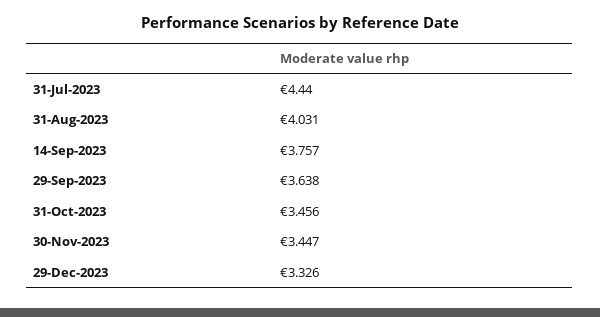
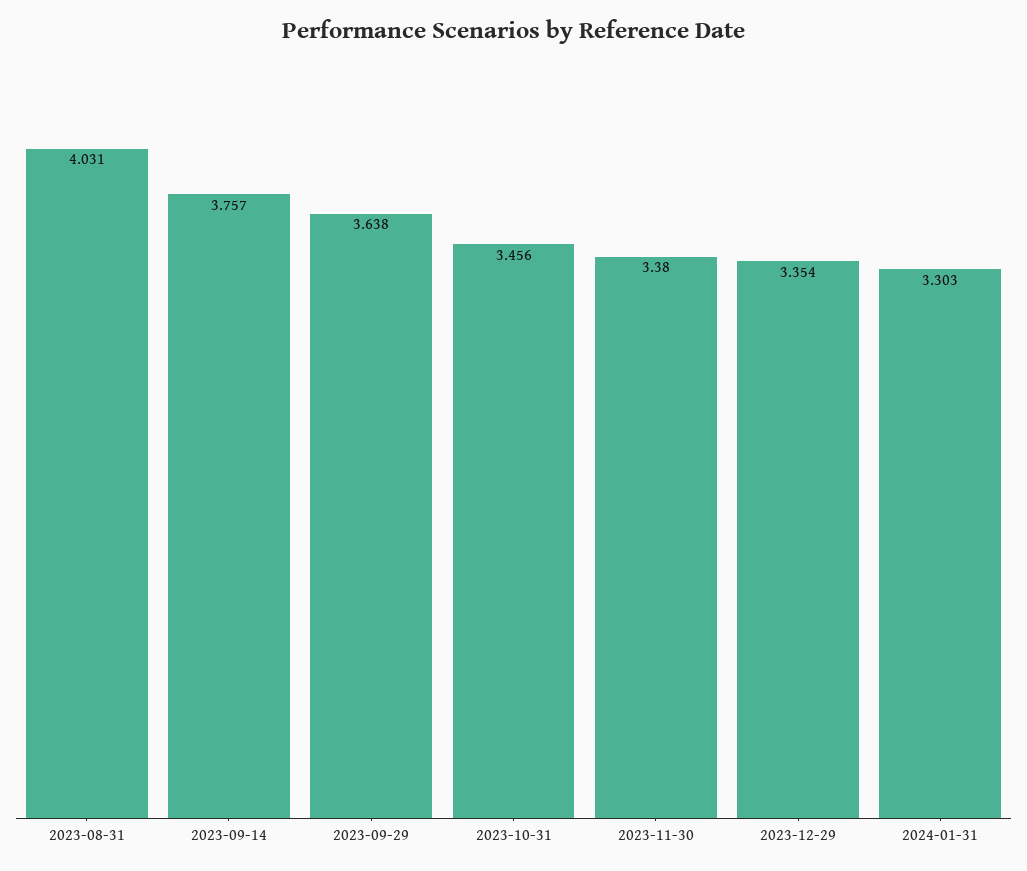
31-Jul-2023: 4.44 -> none
30-Nov-2023: 3.447 -> 3.38
29-Dec-2023: 3.326 -> 3.354
2024-01-31: none -> 3.303

